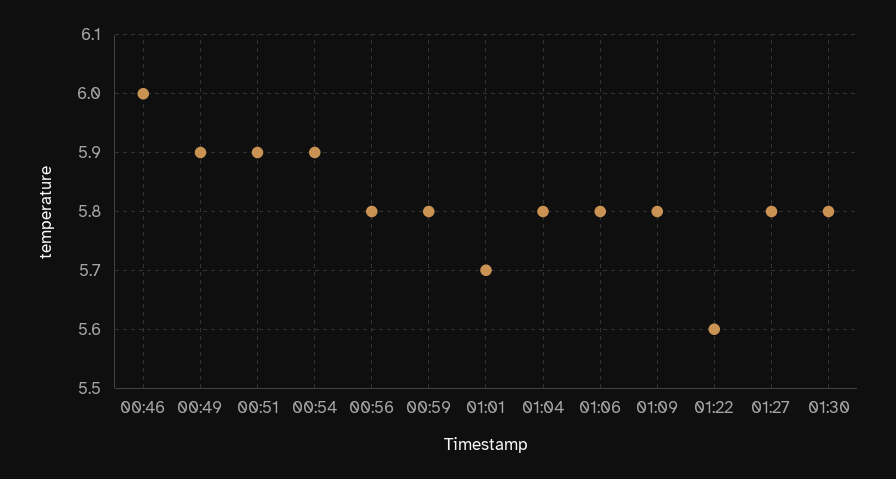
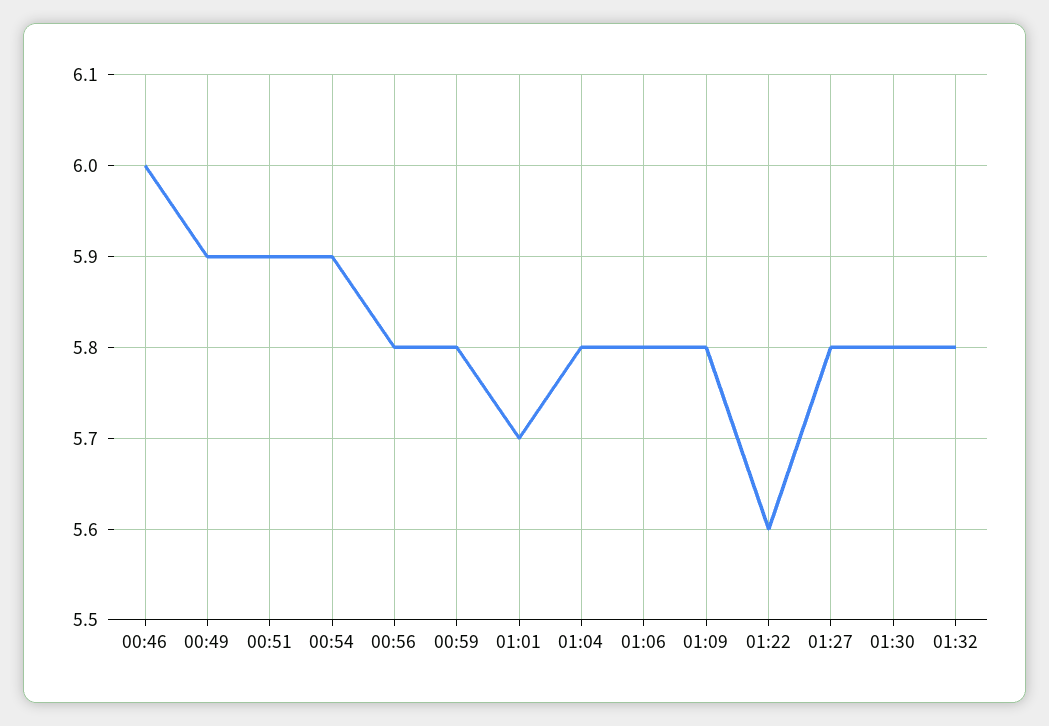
01:32: none -> 5.8

